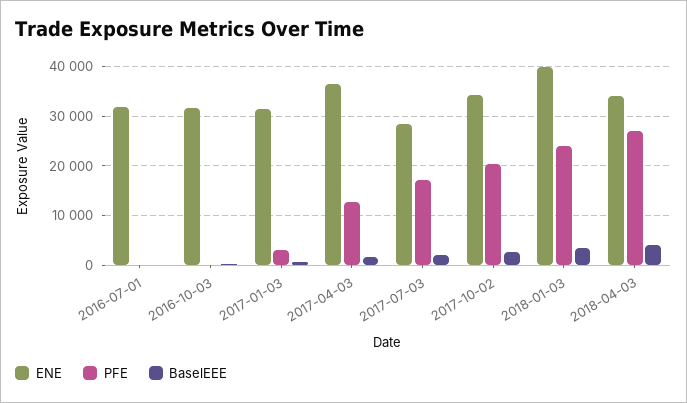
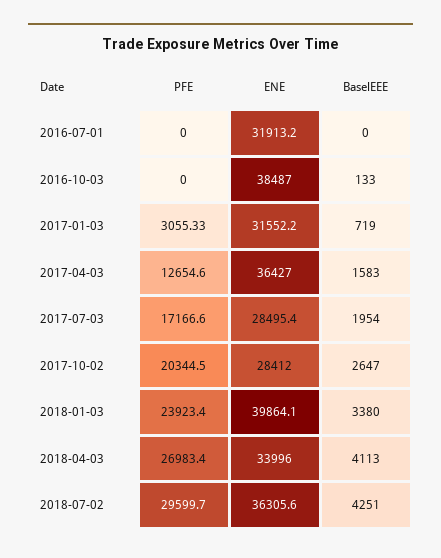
ENE, 2016-10-03: 32000 -> 38487
ENE, 2017-10-02: 34000 -> 28412
PFE, 2018-07-02: none -> 29599.7
ENE, 2018-07-02: none -> 36305.6
BaselEEE, 2018-07-02: none -> 4251

